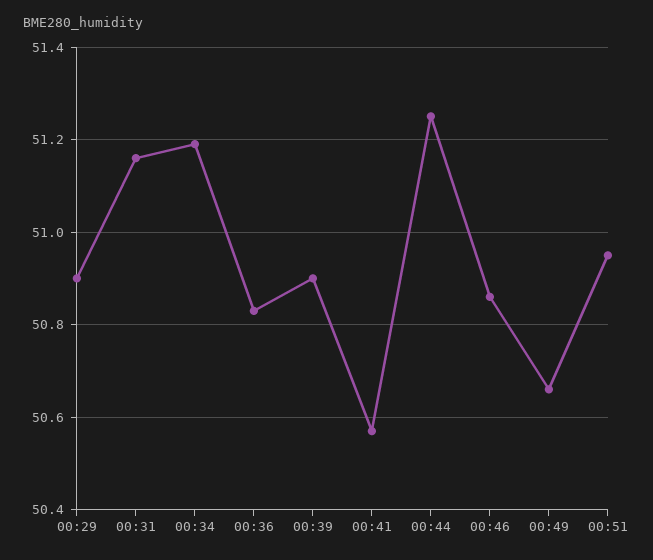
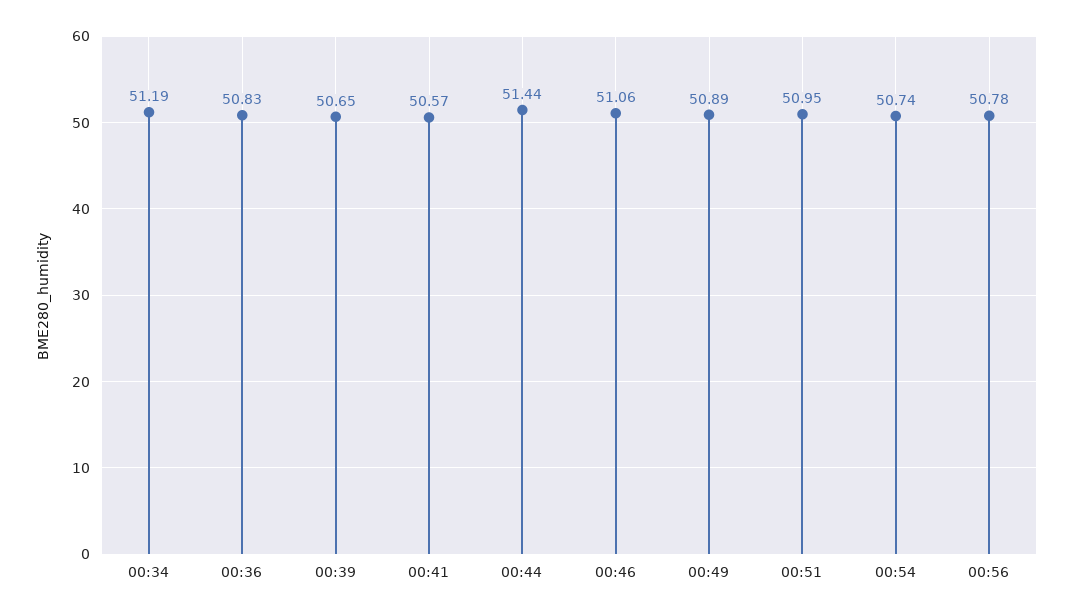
00:29: 50.9 -> none
00:31: 51.15 -> none
00:39: 50.9 -> 50.65
00:44: 51.25 -> 51.44
00:46: 50.85 -> 51.06
00:49: 50.65 -> 50.89
00:54: none -> 50.74
00:56: none -> 50.78

